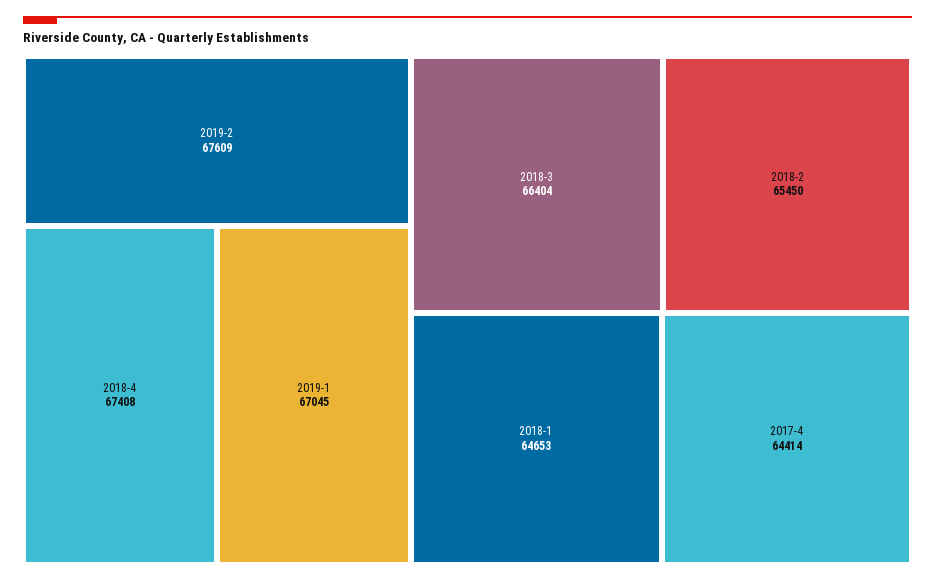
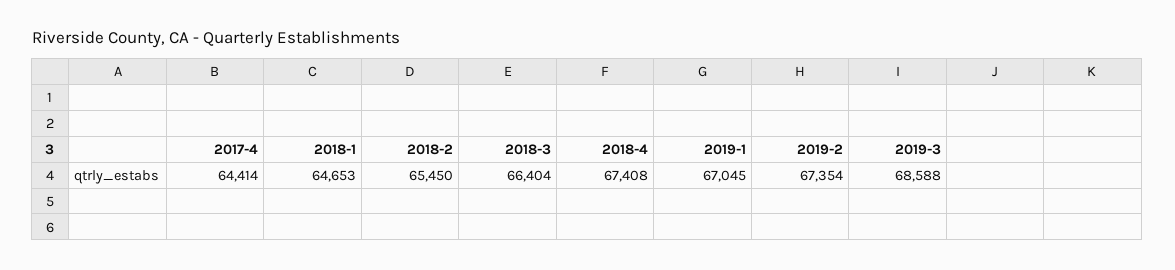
2019-2: 67609 -> 67354
2019-3: none -> 68588

